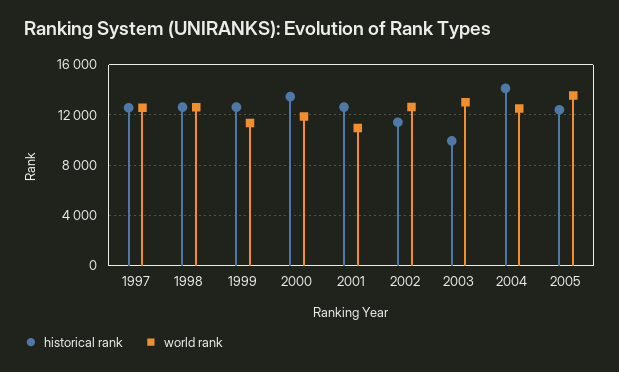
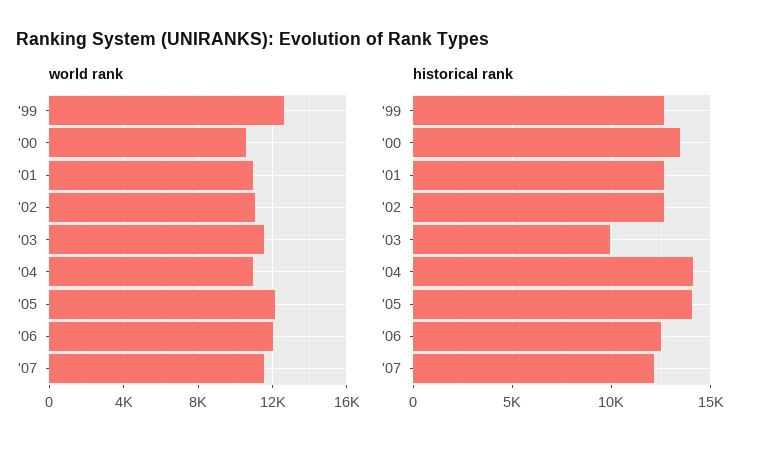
historical rank, 1997: 12500 -> none
world rank, 1997: 12500 -> none
historical rank, 1998: 12500 -> none
world rank, 1998: 12500 -> none
world rank, 1999: 11500 -> 12500
world rank, 2000: 12000 -> 10500
historical rank, 2002: 11500 -> 12500
world rank, 2002: 12500 -> 11000
world rank, 2003: 13000 -> 11500
world rank, 2004: 12500 -> 11000
historical rank, 2005: 12500 -> 14000
world rank, 2005: 13500 -> 12000
world rank, '06: none -> 12000
world rank, '07: none -> 11500
historical rank, '06: none -> 12500
historical rank, '07: none -> 12000

